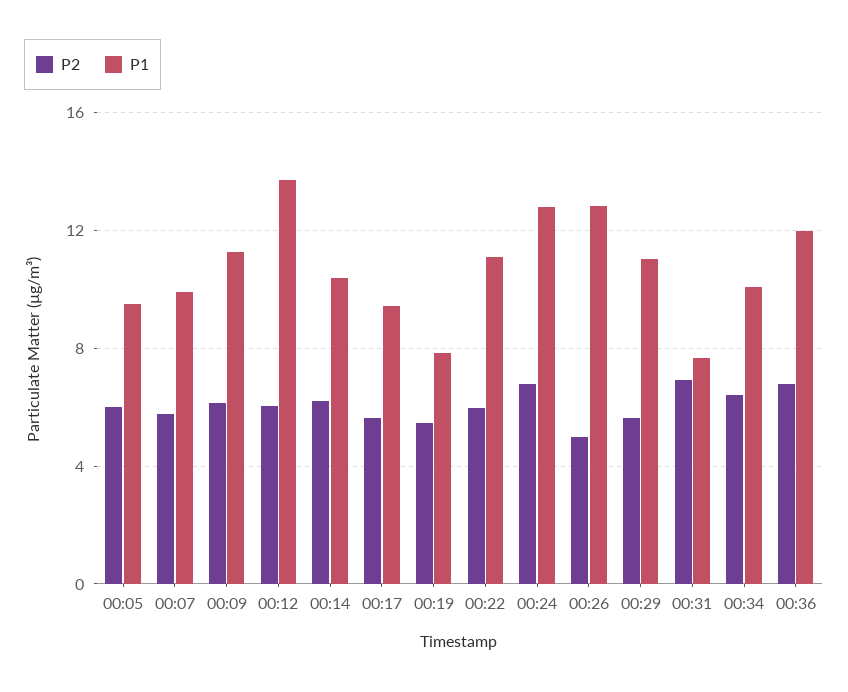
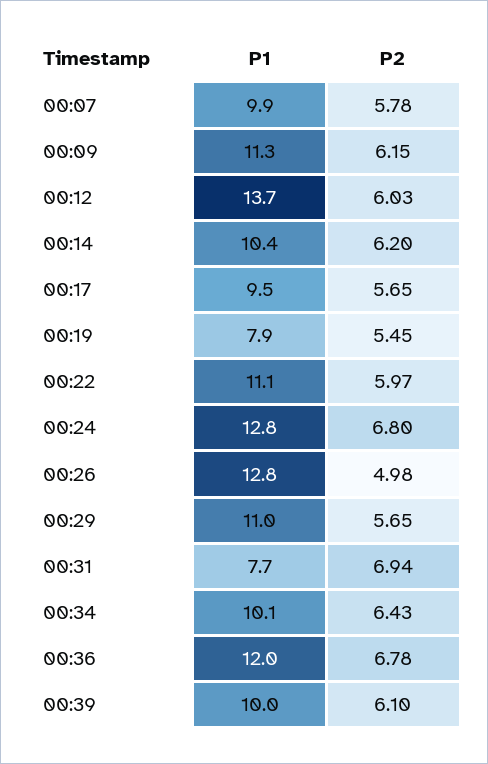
P2, 00:05: 6 -> none
P1, 00:05: 9.5 -> none
P1, 00:39: none -> 10
P2, 00:39: none -> 6.1

